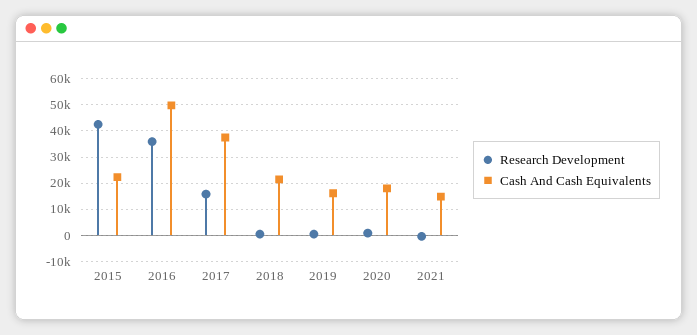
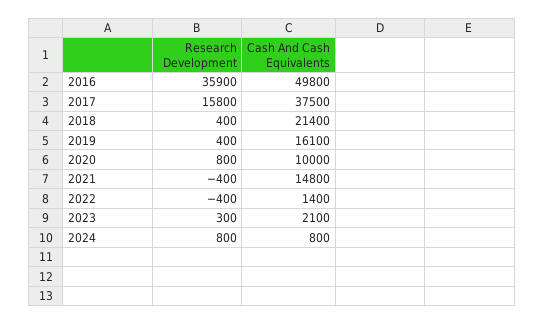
Research Development, 2015: 42500 -> none
Cash And Cash Equivalents, 2015: 22500 -> none
Cash And Cash Equivalents, 2020: 17500 -> 10000
Research Development, 2022: none -> -400
Cash And Cash Equivalents, 2022: none -> 1400
Research Development, 2023: none -> 300
Cash And Cash Equivalents, 2023: none -> 2100
Research Development, 2024: none -> 800
Cash And Cash Equivalents, 2024: none -> 800

